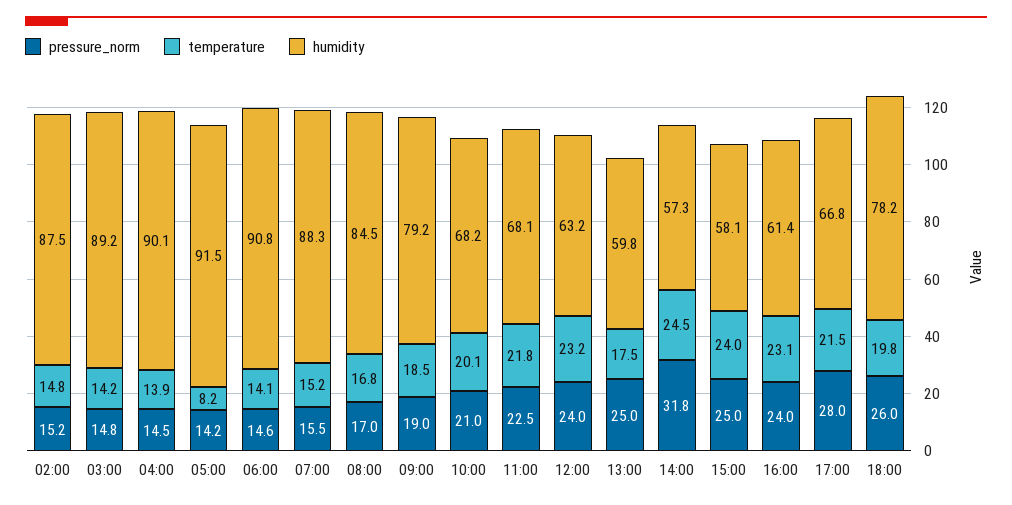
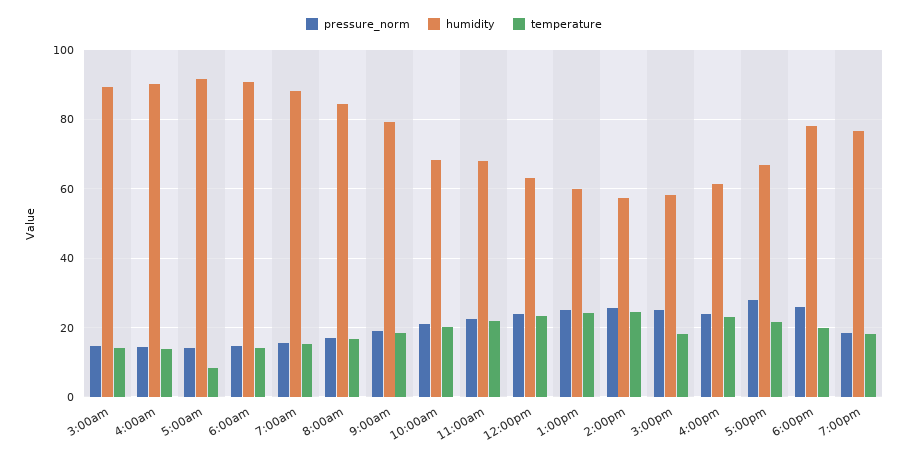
pressure_norm, 02:00: 15.2 -> none
temperature, 02:00: 14.8 -> none
humidity, 02:00: 87.5 -> none
temperature, 13:00: 17.5 -> 24
pressure_norm, 14:00: 31.8 -> 26
temperature, 15:00: 24 -> 18
pressure_norm, 7:00pm: none -> 18
humidity, 7:00pm: none -> 76
temperature, 7:00pm: none -> 18

